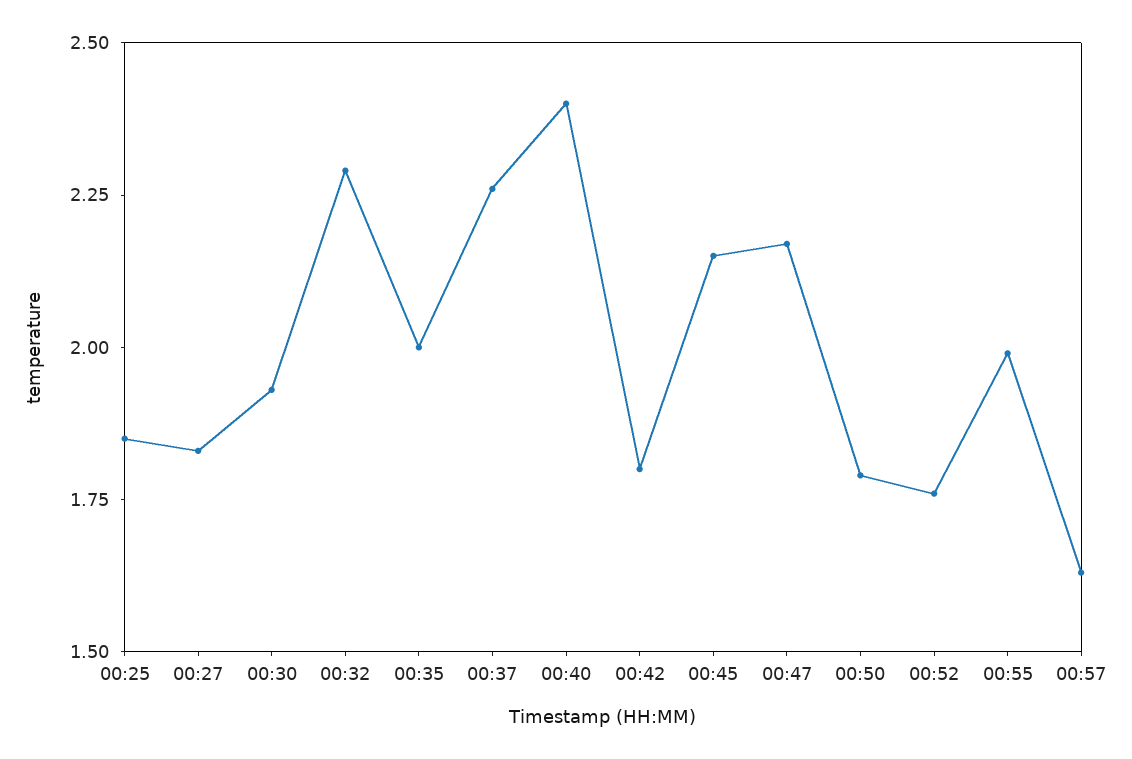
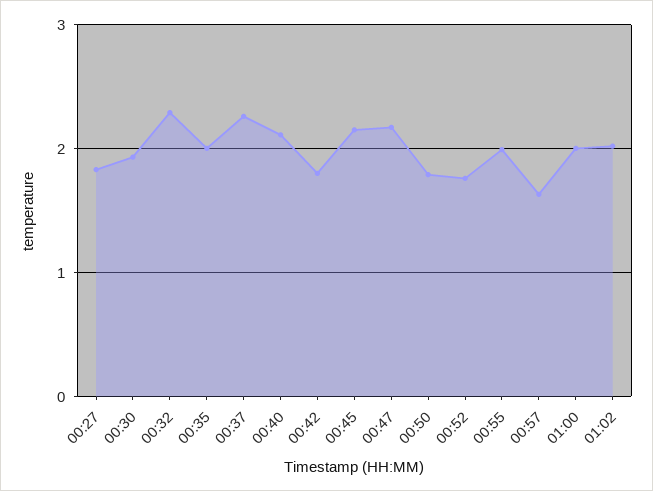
00:25: 1.85 -> none
00:40: 2.4 -> 2.1
01:00: none -> 2
01:02: none -> 2

